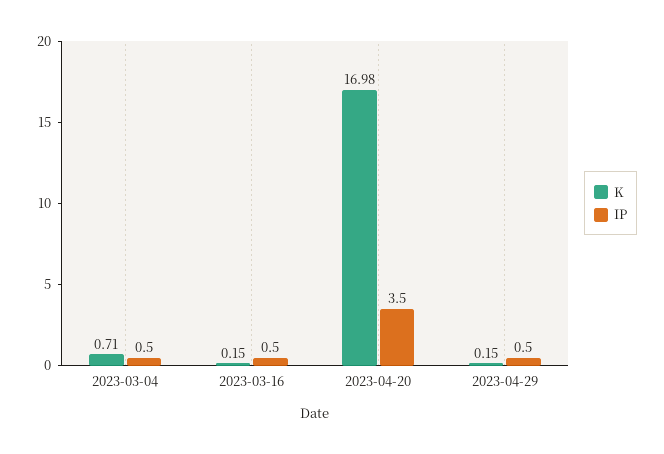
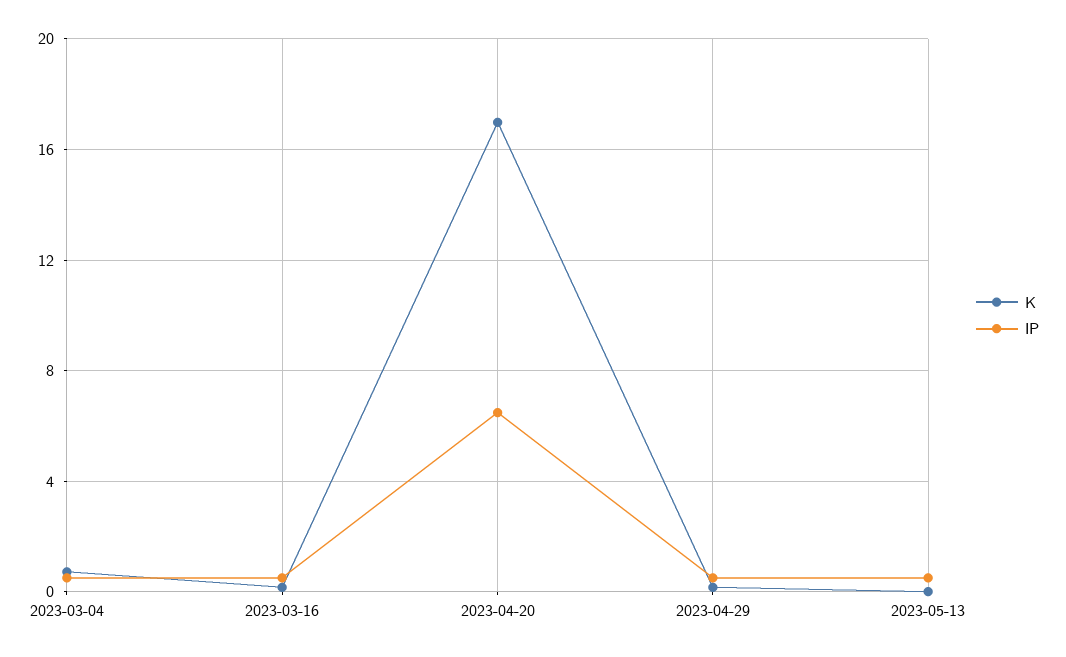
IP, 2023-04-20: 3.5 -> 6.5
K, 2023-05-13: none -> 0
IP, 2023-05-13: none -> 0.5

